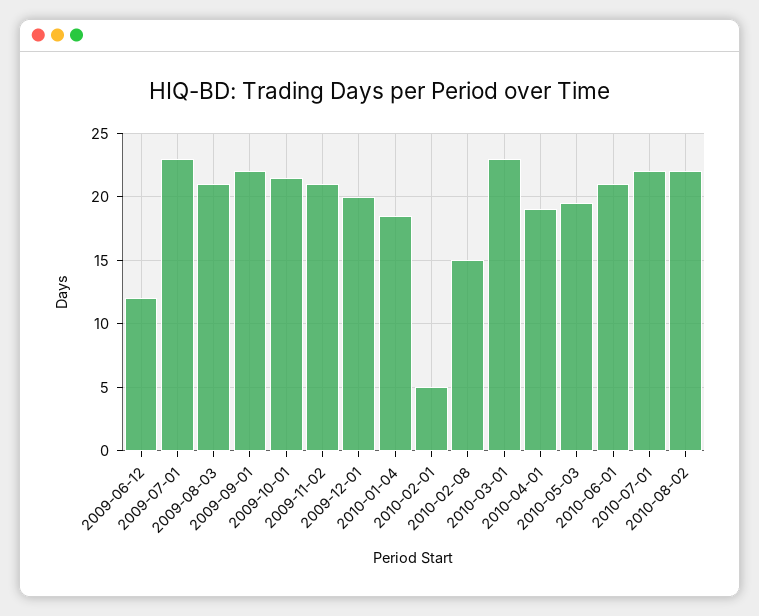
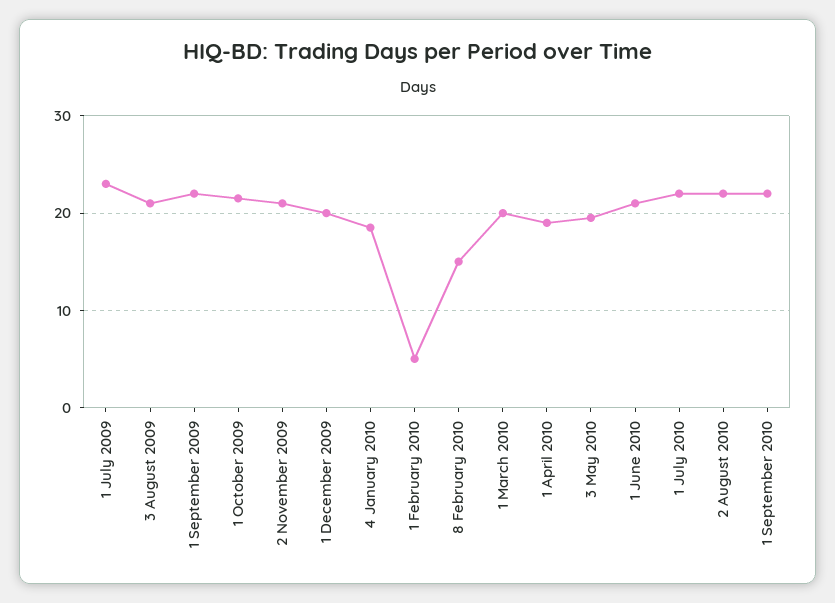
2009-06-12: 12 -> none
2010-03-01: 23 -> 20
1 September 2010: none -> 22

